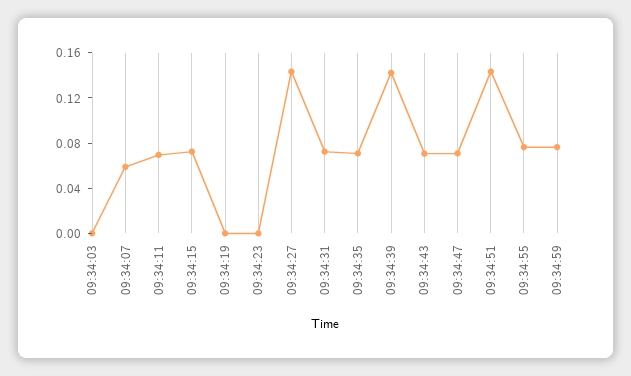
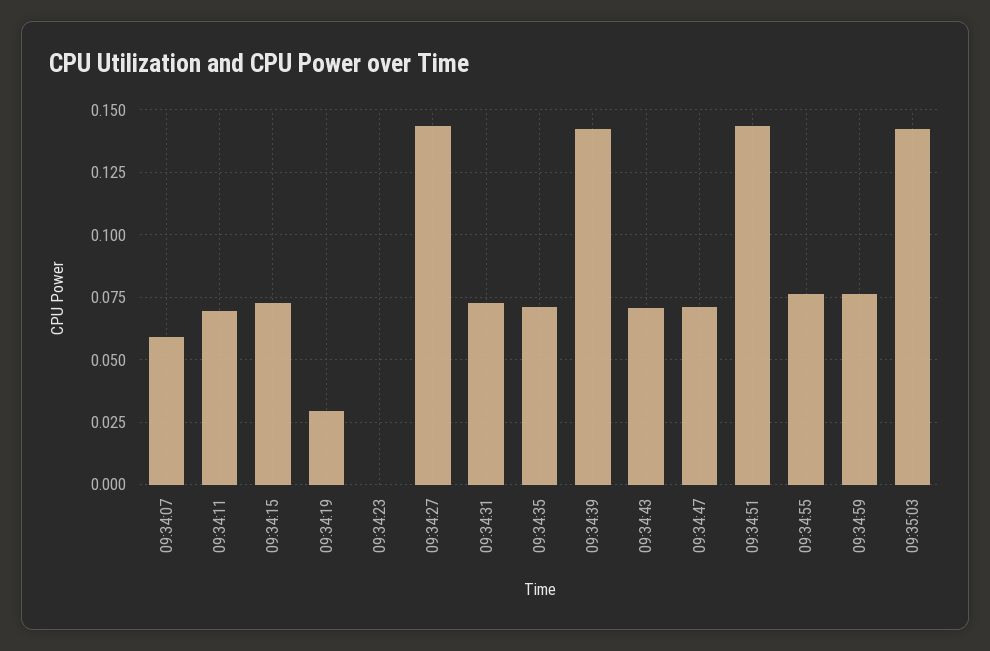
09:34:03: 0 -> none
09:34:19: 0 -> 0.03
09:35:03: none -> 0.1425

